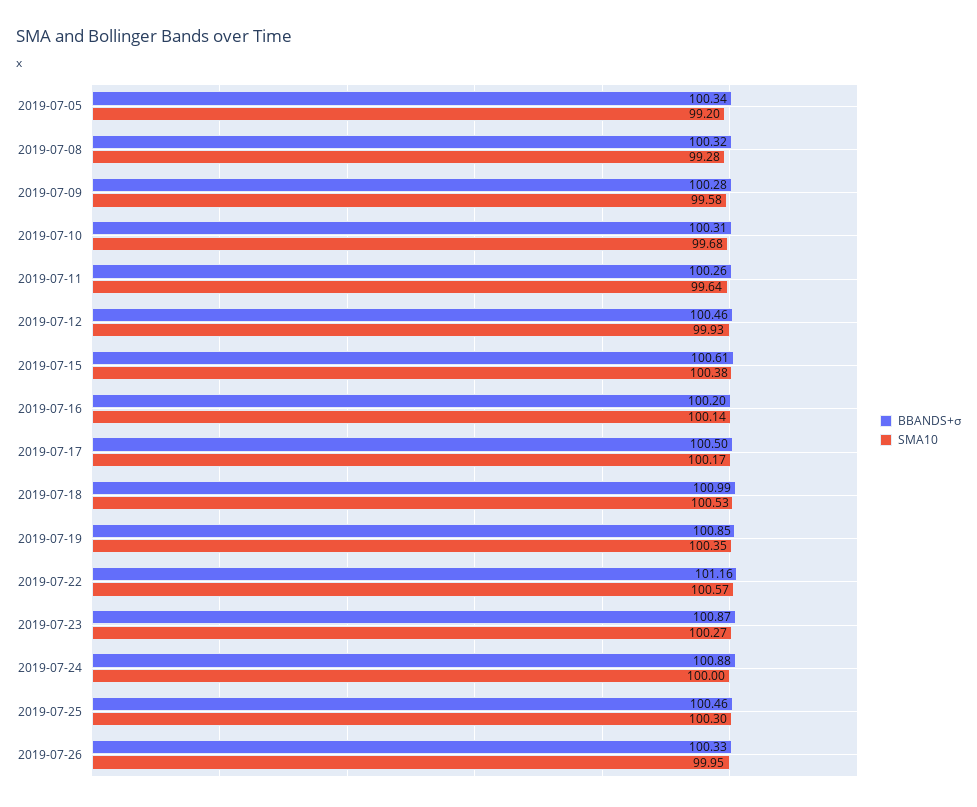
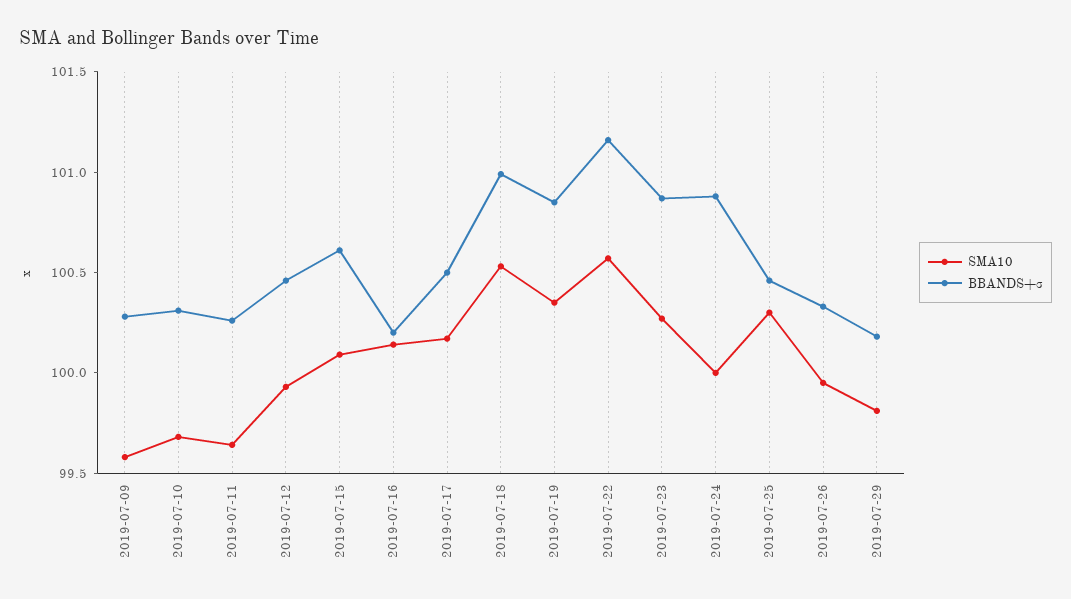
BBANDS+σ, 2019-07-05: 100.34 -> none
SMA10, 2019-07-05: 99.2 -> none
BBANDS+σ, 2019-07-08: 100.32 -> none
SMA10, 2019-07-08: 99.28 -> none
SMA10, 2019-07-15: 100.38 -> 100.1
SMA10, 2019-07-29: none -> 99.8
BBANDS+σ, 2019-07-29: none -> 100.2

